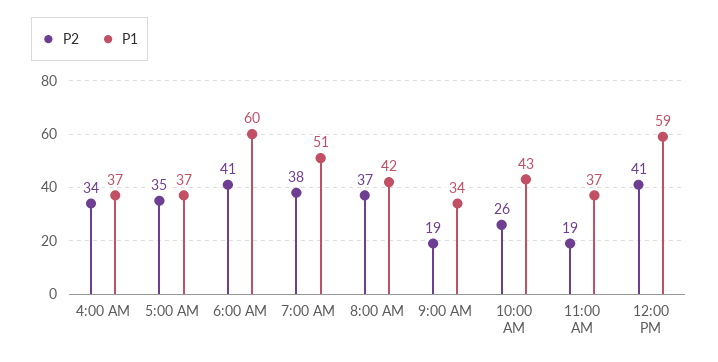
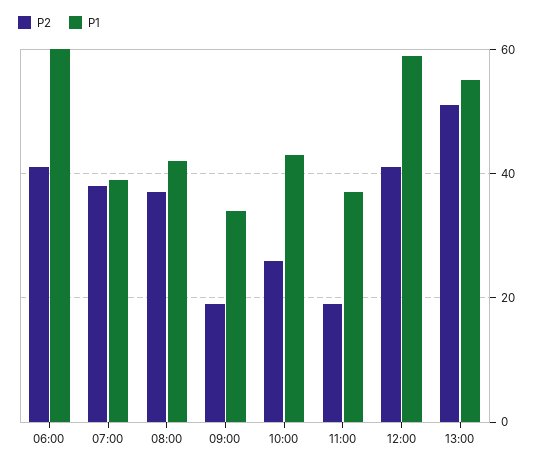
P2, 4:00 AM: 34 -> none
P1, 4:00 AM: 37 -> none
P2, 5:00 AM: 35 -> none
P1, 5:00 AM: 37 -> none
P1, 7:00 AM: 51 -> 40
P2, 13:00: none -> 50
P1, 13:00: none -> 55

